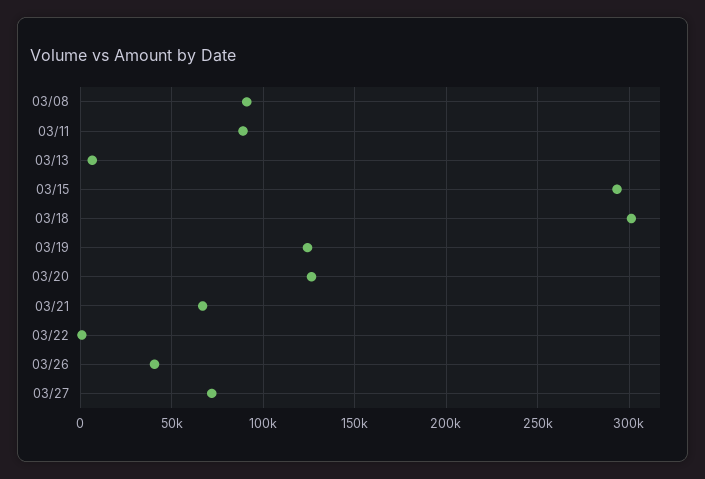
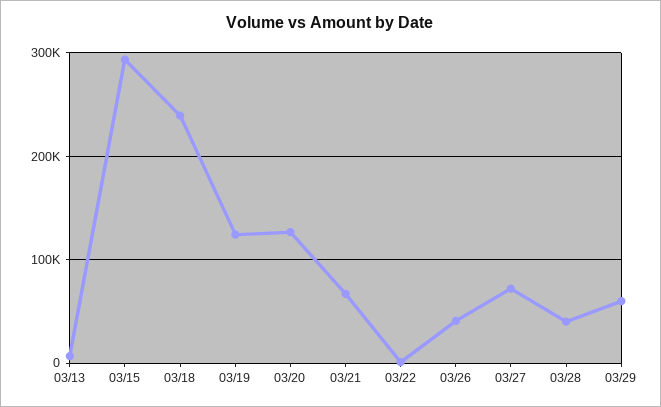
03/08: 90000 -> none
03/11: 90000 -> none
03/18: 300000 -> 240000
03/28: none -> 40000
03/29: none -> 60000

